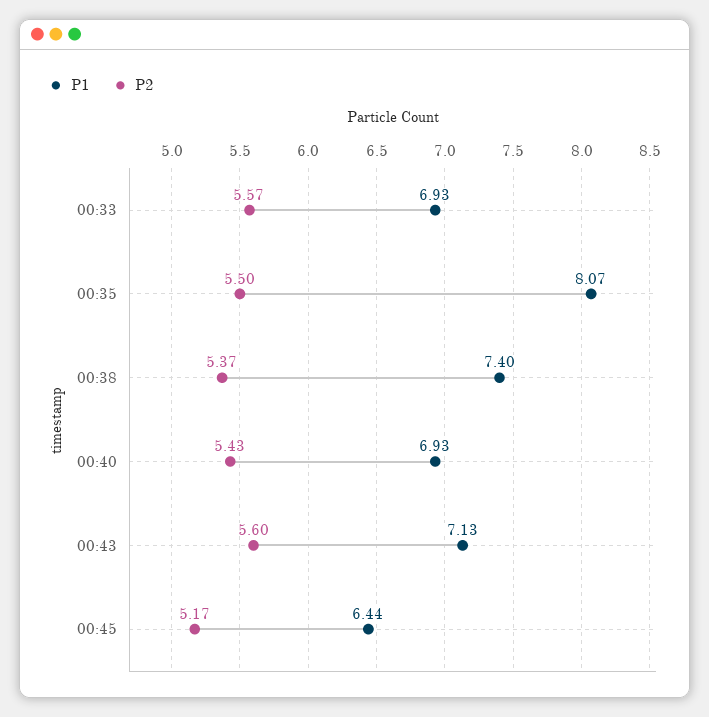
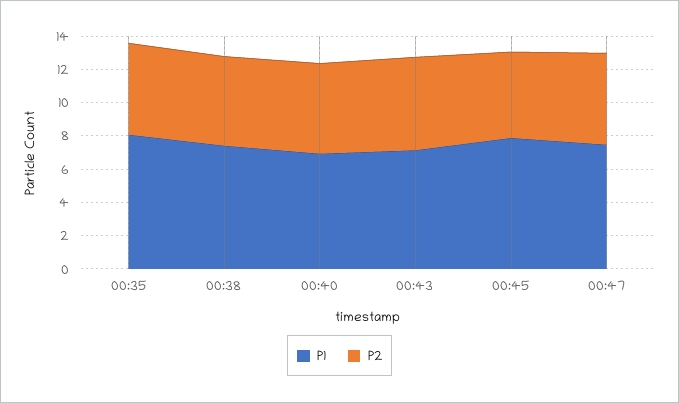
P1, 00:33: 6.93 -> none
P2, 00:33: 5.57 -> none
P1, 00:45: 6.44 -> 8
P1, 00:47: none -> 7.5
P2, 00:47: none -> 5.5

